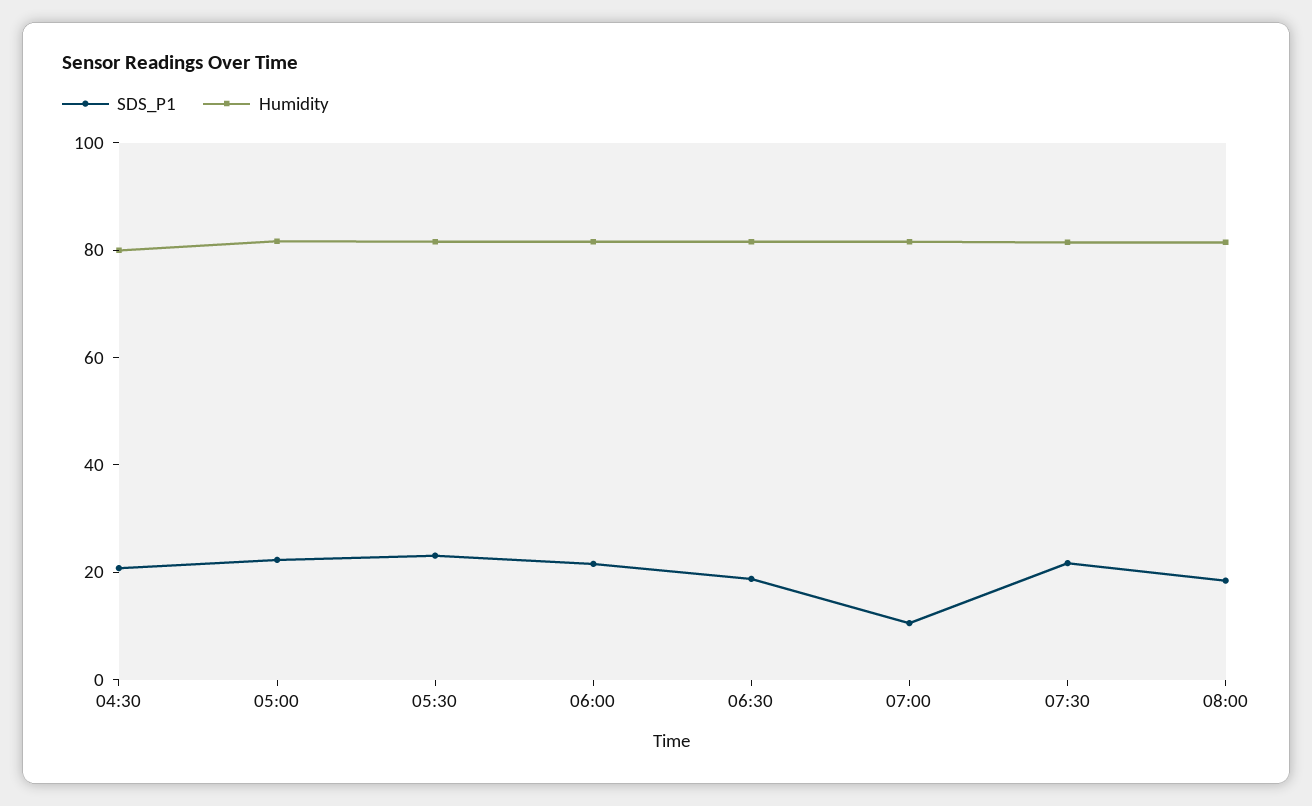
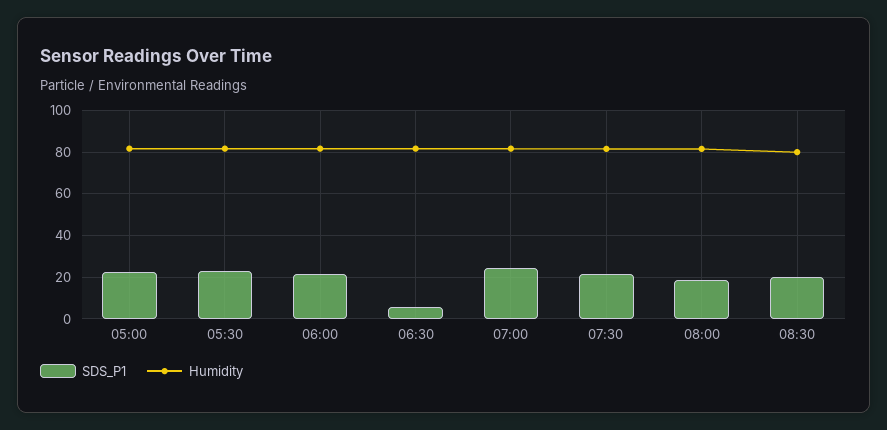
SDS_P1, 04:30: 20 -> none
Humidity, 04:30: 80 -> none
SDS_P1, 06:30: 20 -> 5
SDS_P1, 07:00: 10 -> 25
SDS_P1, 08:30: none -> 20
Humidity, 08:30: none -> 80

